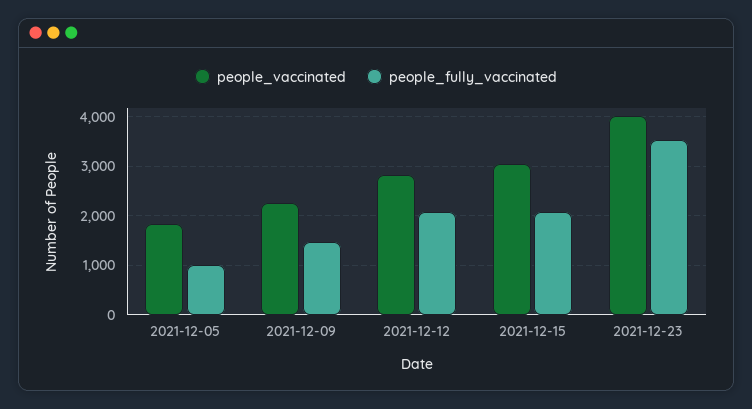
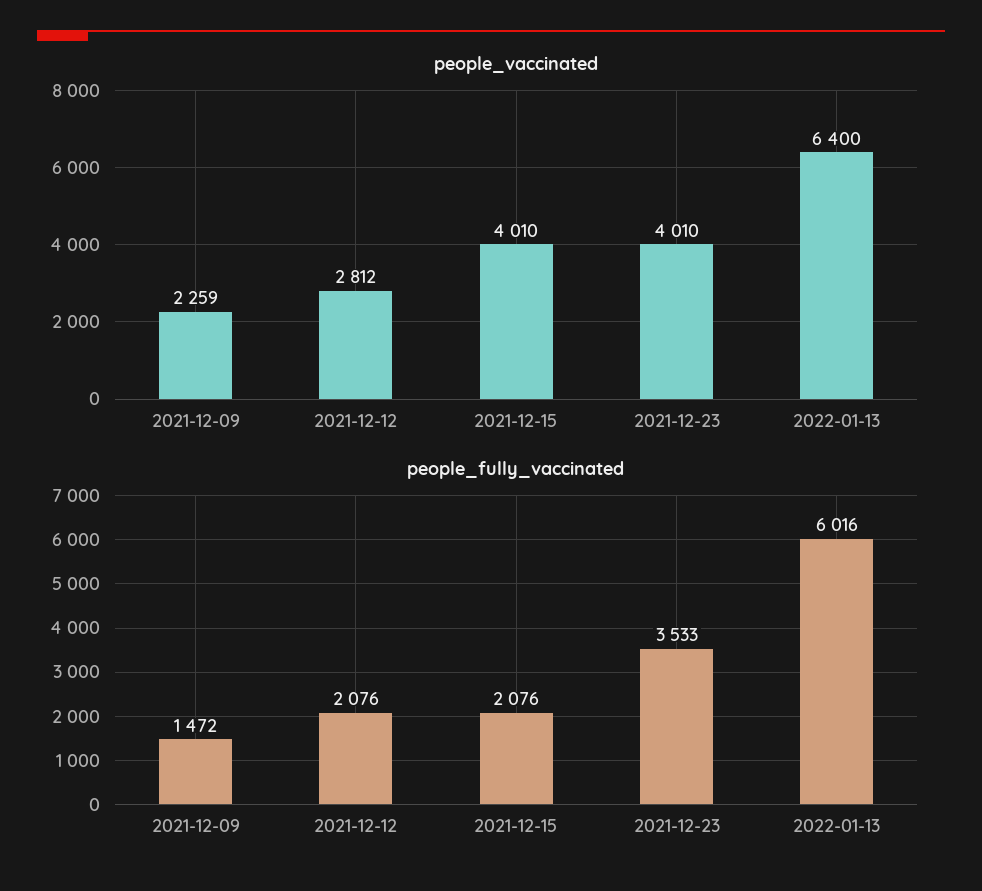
people_vaccinated, 2021-12-05: 1800 -> none
people_fully_vaccinated, 2021-12-05: 1000 -> none
people_vaccinated, 2021-12-15: 3000 -> 4010
people_vaccinated, 2022-01-13: none -> 6400
people_fully_vaccinated, 2022-01-13: none -> 6016

